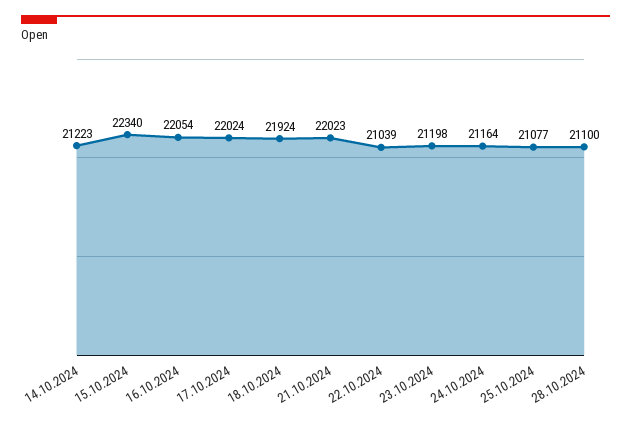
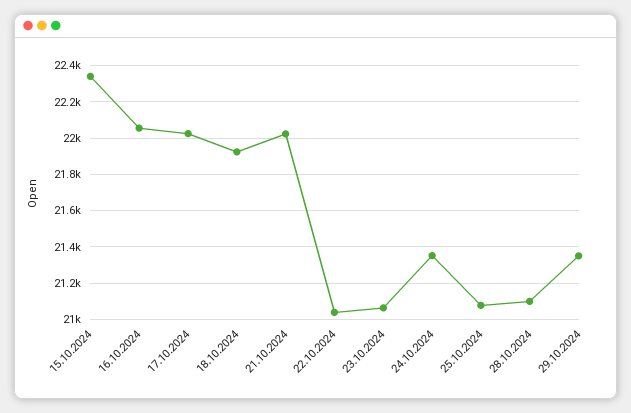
14.10.2024: 21223 -> none
23.10.2024: 21198 -> 21050
24.10.2024: 21164 -> 21350
29.10.2024: none -> 21350

